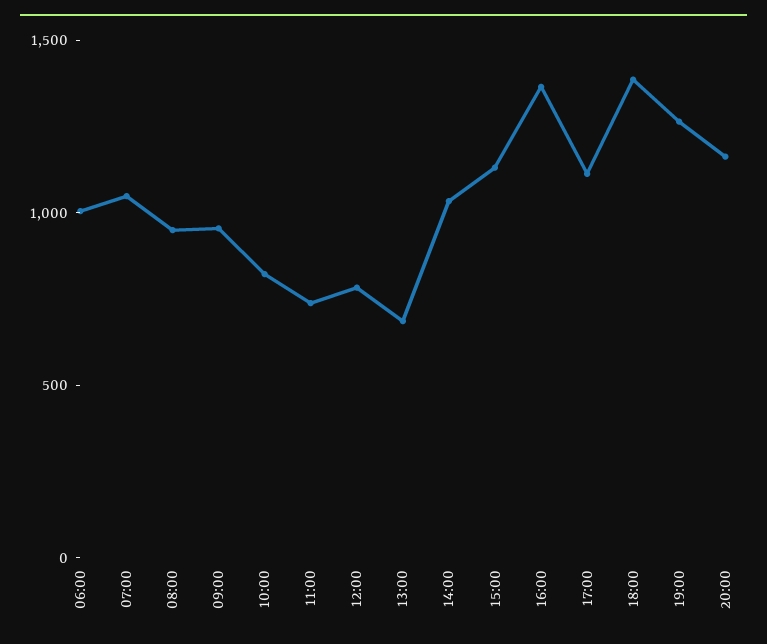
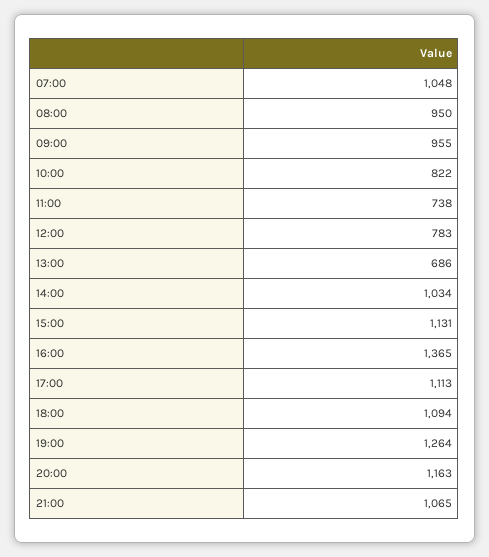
06:00: 1000 -> none
18:00: 1400 -> 1094
21:00: none -> 1065

